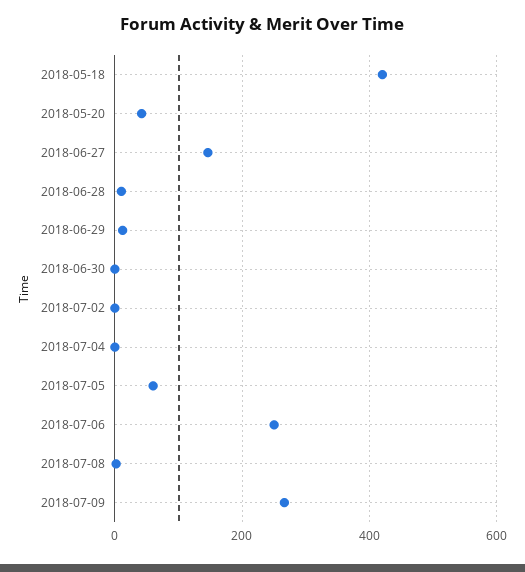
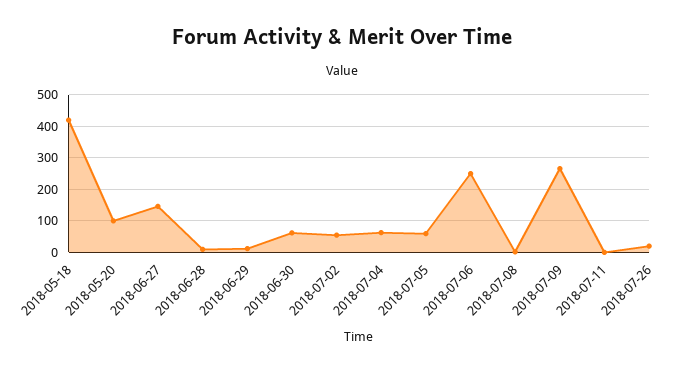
2018-05-20: 40 -> 100
2018-06-30: 0 -> 60
2018-07-02: 0 -> 60
2018-07-04: 0 -> 60
2018-07-11: none -> 0
2018-07-26: none -> 20

